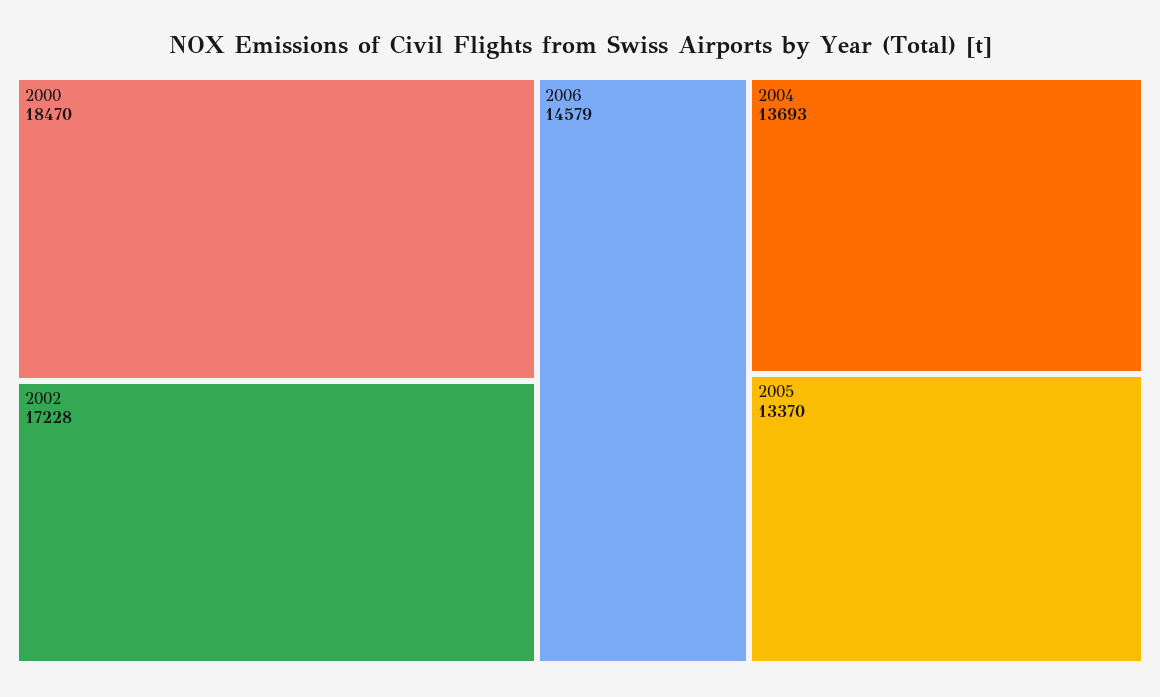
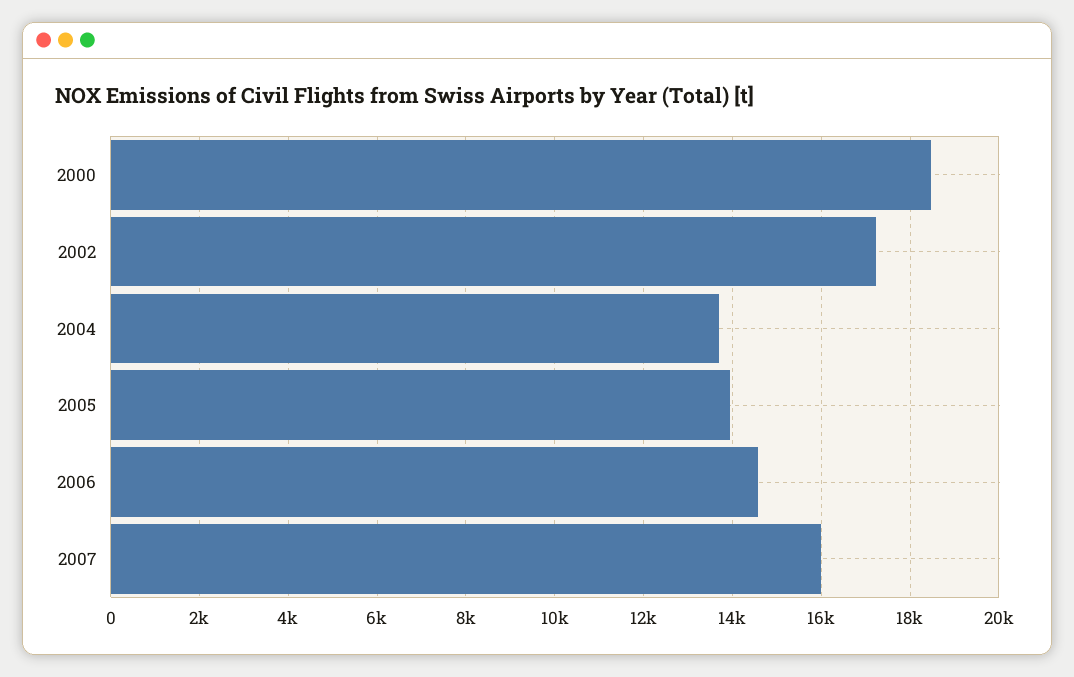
2005: 13370 -> 14000
2007: none -> 16000

